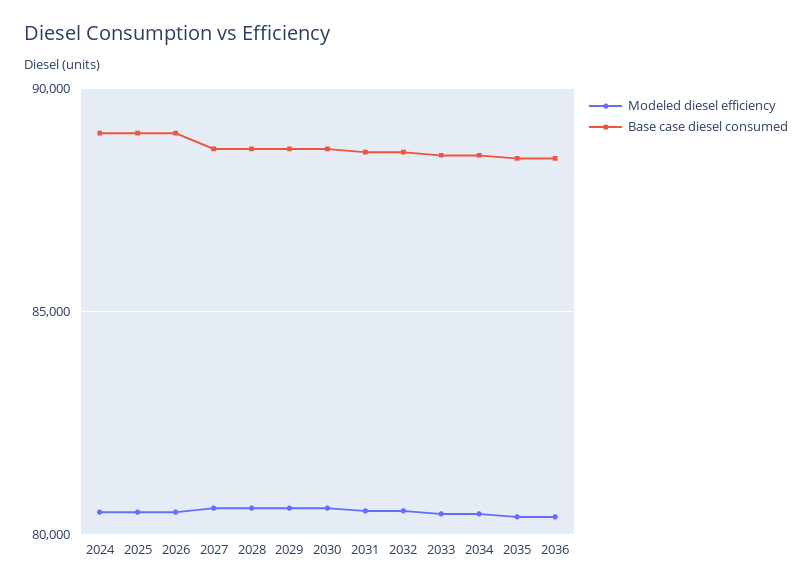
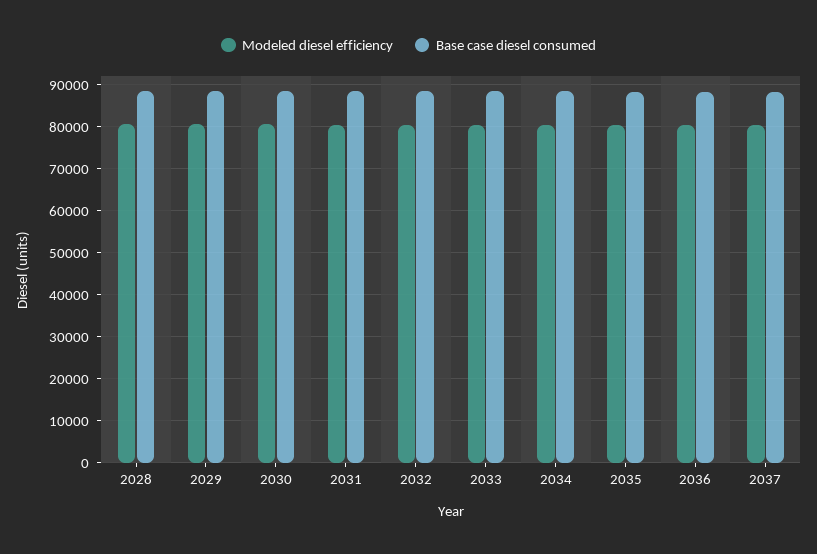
Modeled diesel efficiency, 2024: 80500 -> none
Base case diesel consumed, 2024: 89000 -> none
Modeled diesel efficiency, 2025: 80500 -> none
Base case diesel consumed, 2025: 89000 -> none
Modeled diesel efficiency, 2026: 80500 -> none
Base case diesel consumed, 2026: 89000 -> none
Modeled diesel efficiency, 2027: 80500 -> none
Base case diesel consumed, 2027: 88500 -> none
Modeled diesel efficiency, 2037: none -> 80000
Base case diesel consumed, 2037: none -> 88000

